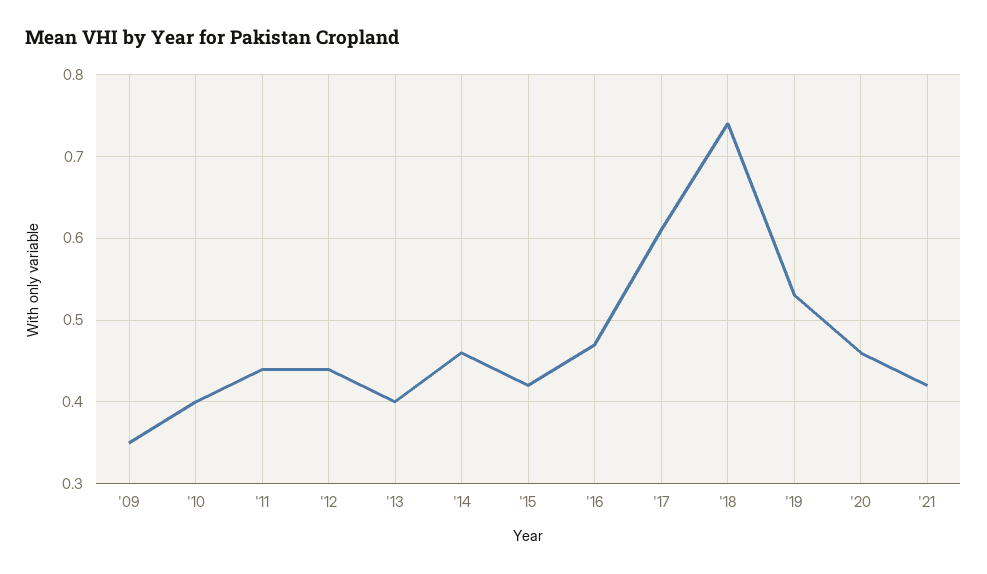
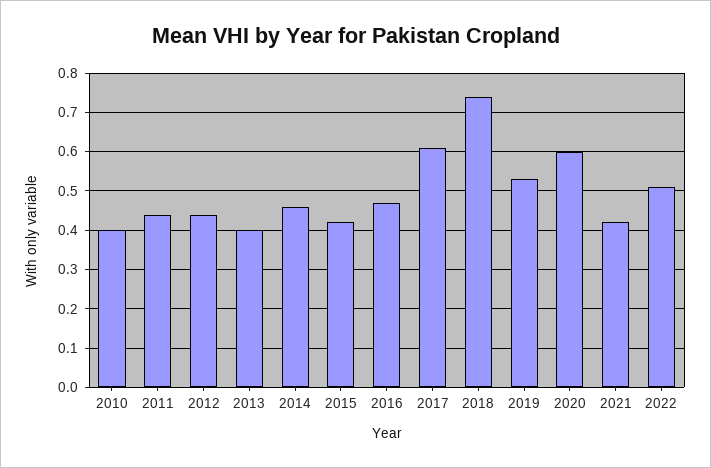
'09: 0.35 -> none
'20: 0.46 -> 0.6
2022: none -> 0.5

